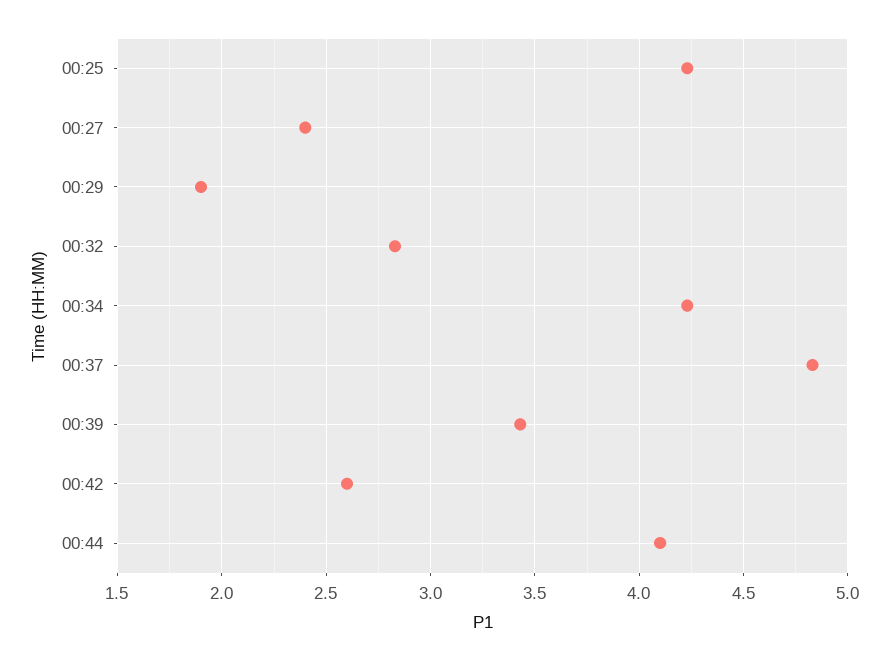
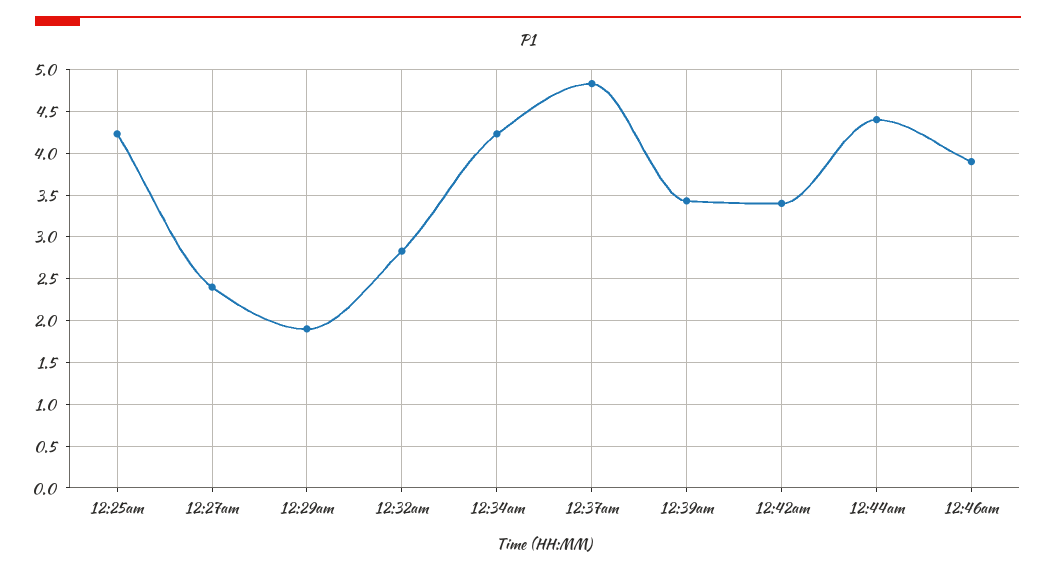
00:42: 2.6 -> 3.4
00:44: 4.1 -> 4.4
12:46am: none -> 3.9

